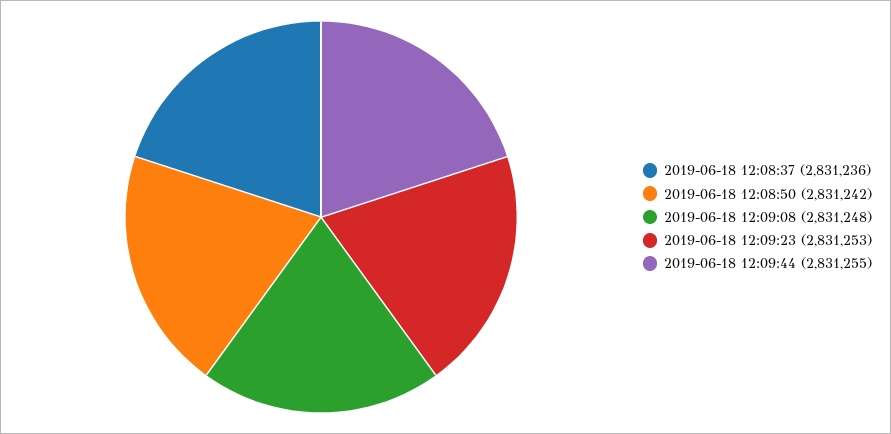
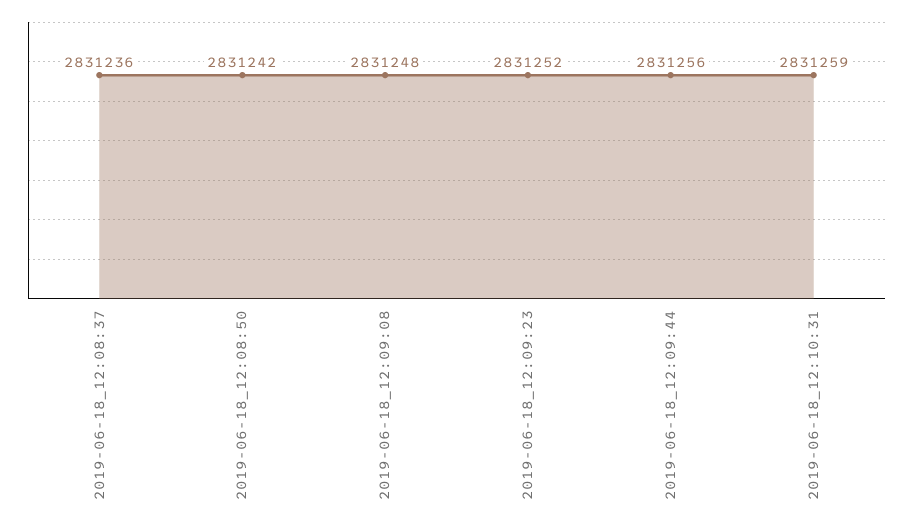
2019-06-18 12:09:23: 2831253 -> 2831252
2019-06-18 12:09:44: 2831255 -> 2831256
2019-06-18_12:10:31: none -> 2831259

